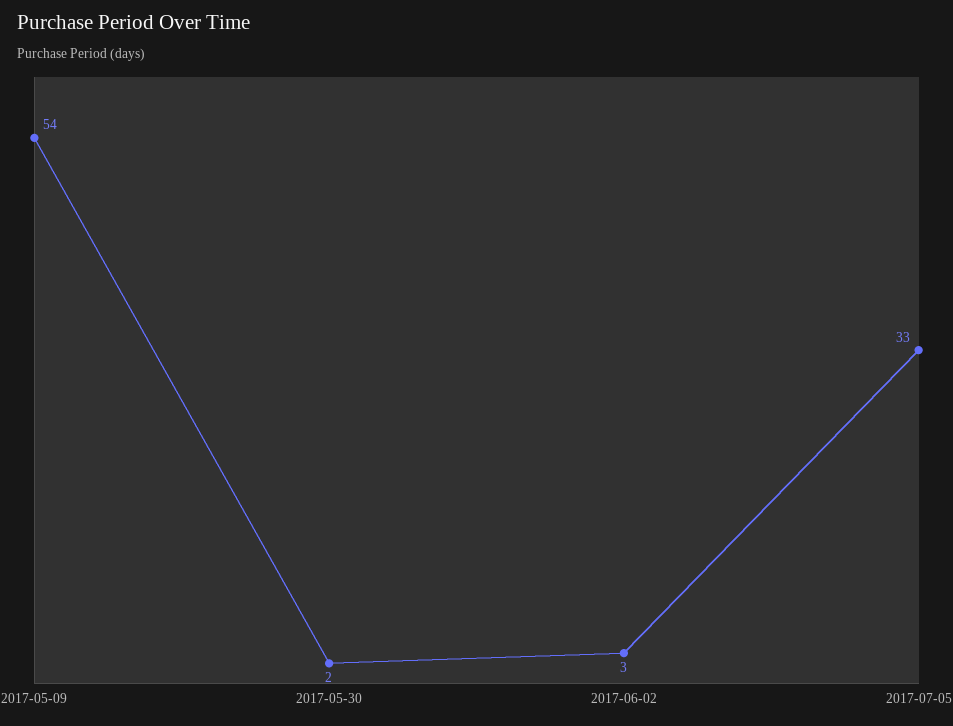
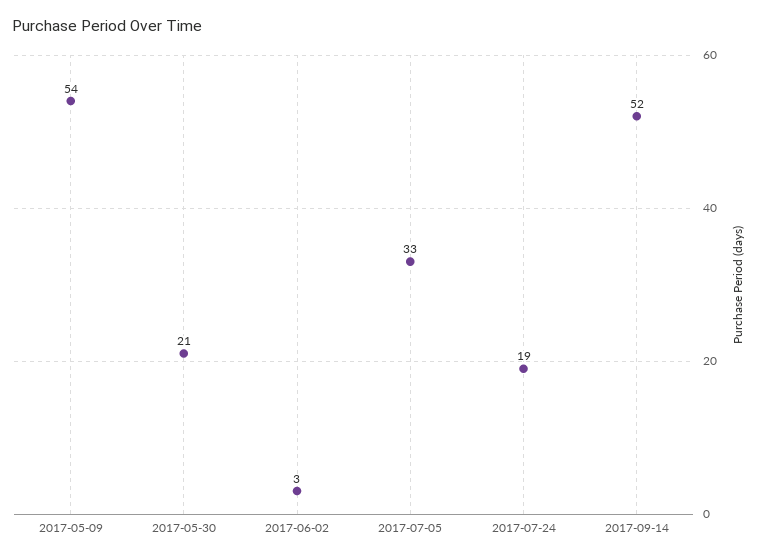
2017-05-30: 2 -> 21
2017-07-24: none -> 19
2017-09-14: none -> 52

